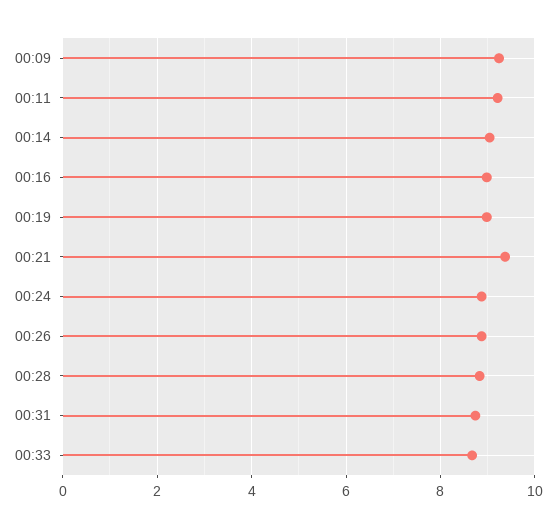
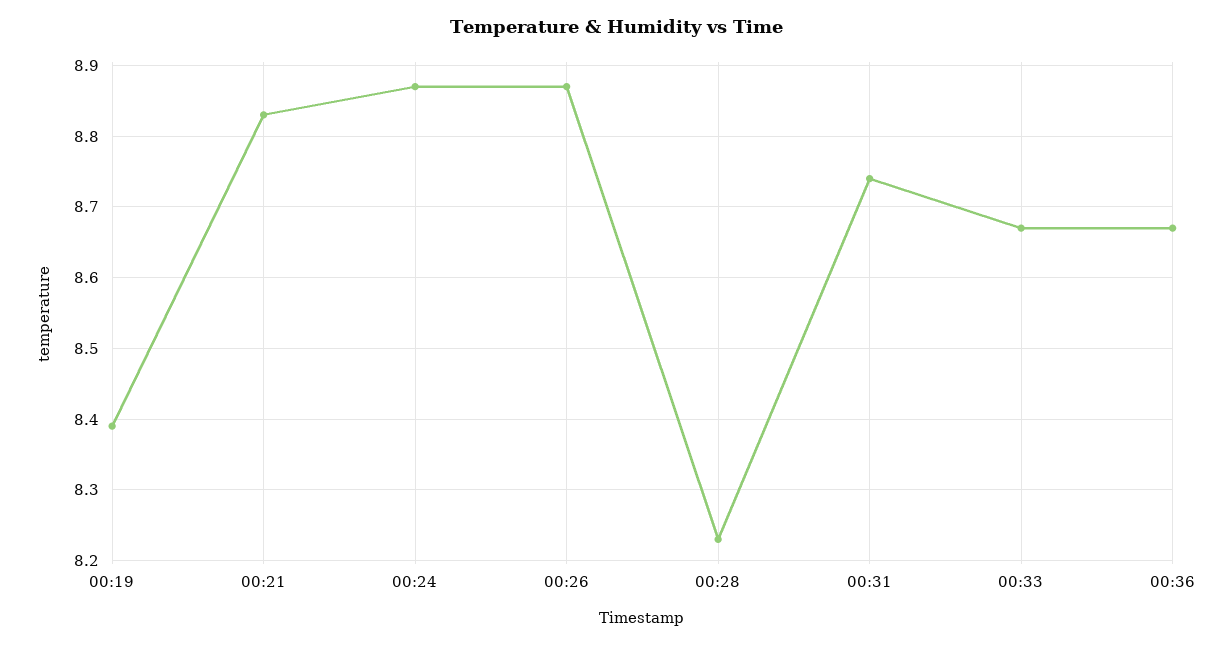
00:09: 9.2 -> none
00:11: 9.2 -> none
00:14: 9 -> none
00:16: 9 -> none
00:19: 9 -> 8.39
00:21: 9.4 -> 8.83
00:28: 8.8 -> 8.23
00:36: none -> 8.67

